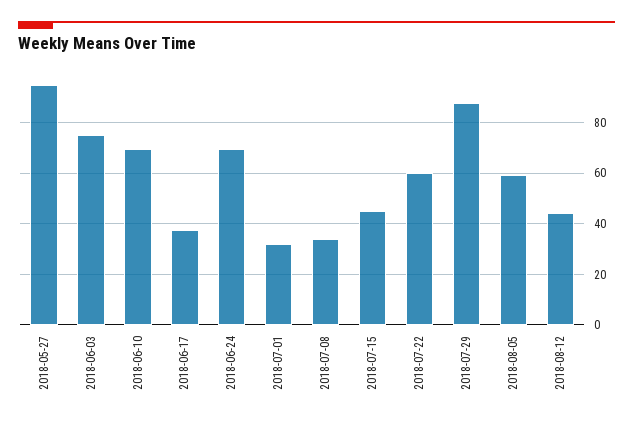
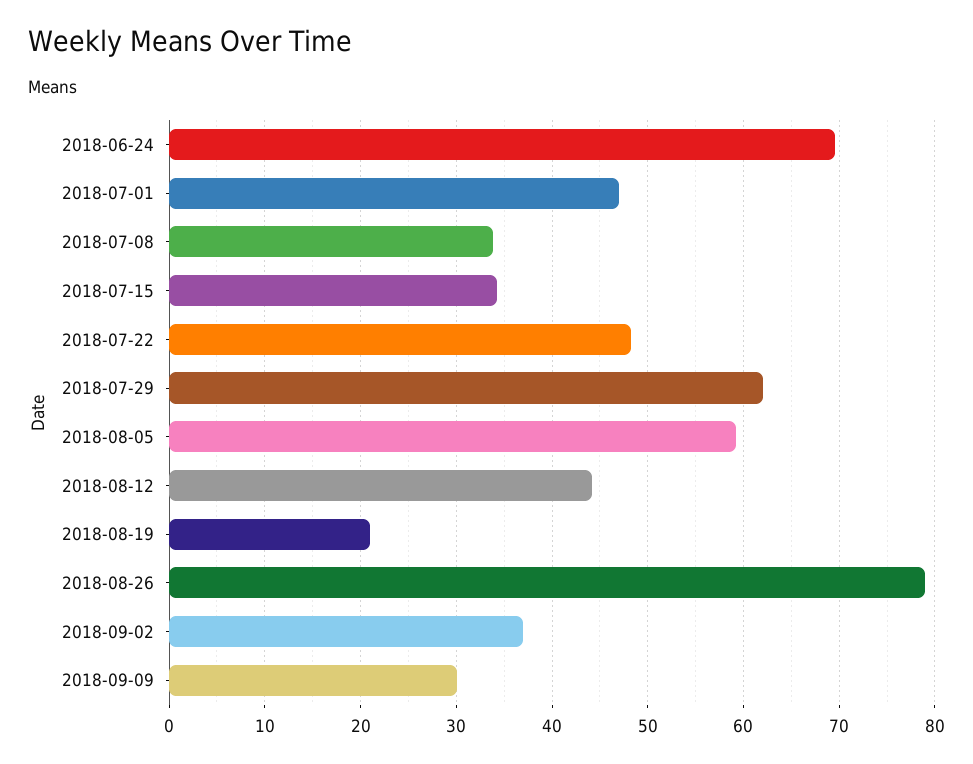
2018-05-27: 95 -> none
2018-06-03: 75 -> none
2018-06-10: 70 -> none
2018-06-17: 37.5 -> none
2018-07-01: 32.5 -> 47
2018-07-15: 45 -> 34
2018-07-22: 60 -> 48
2018-07-29: 87.5 -> 62
2018-08-19: none -> 21
2018-08-26: none -> 79
2018-09-02: none -> 37
2018-09-09: none -> 30

